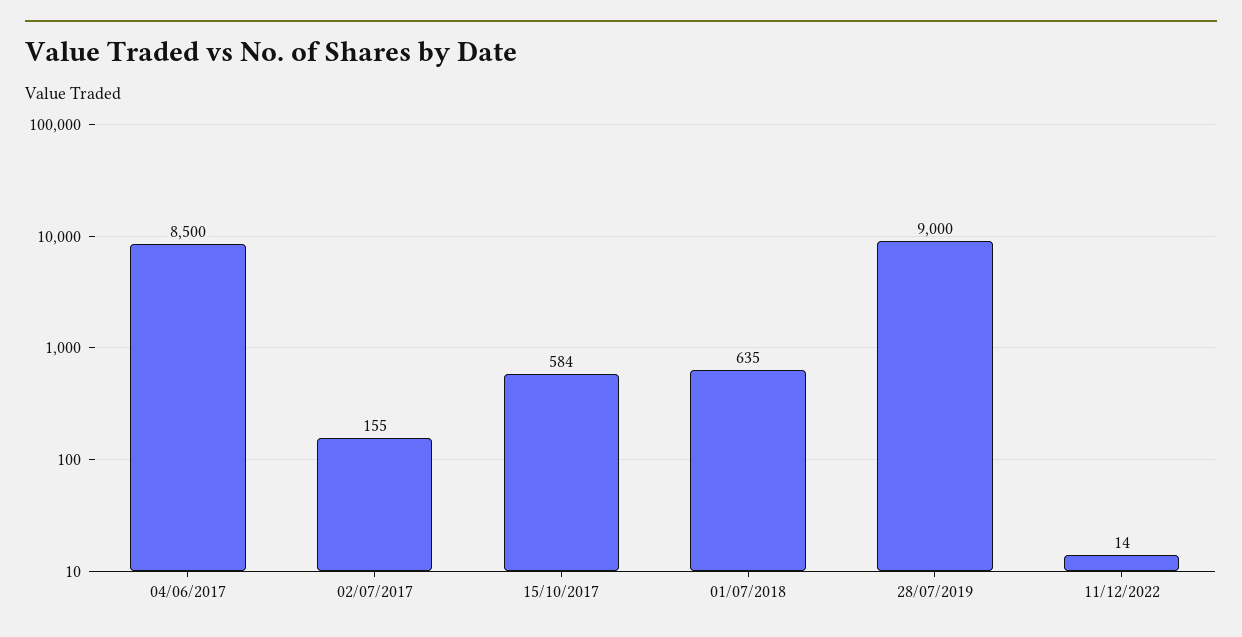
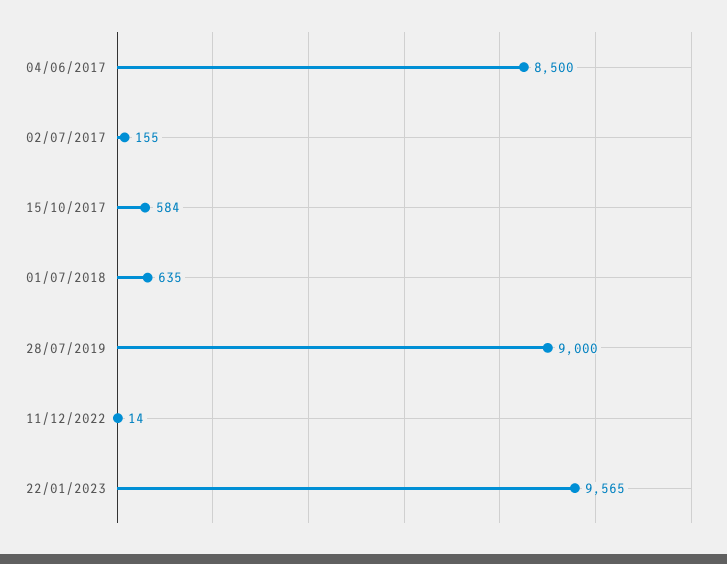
22/01/2023: none -> 9565

